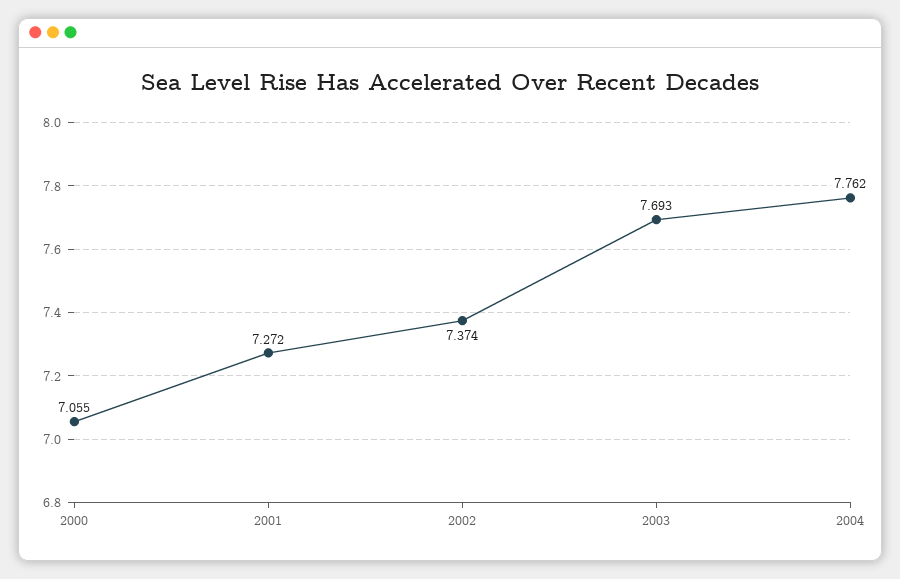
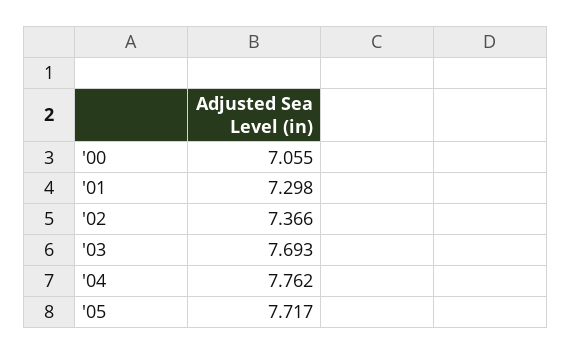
2001: 7.272 -> 7.298
2002: 7.374 -> 7.366
'05: none -> 7.717

